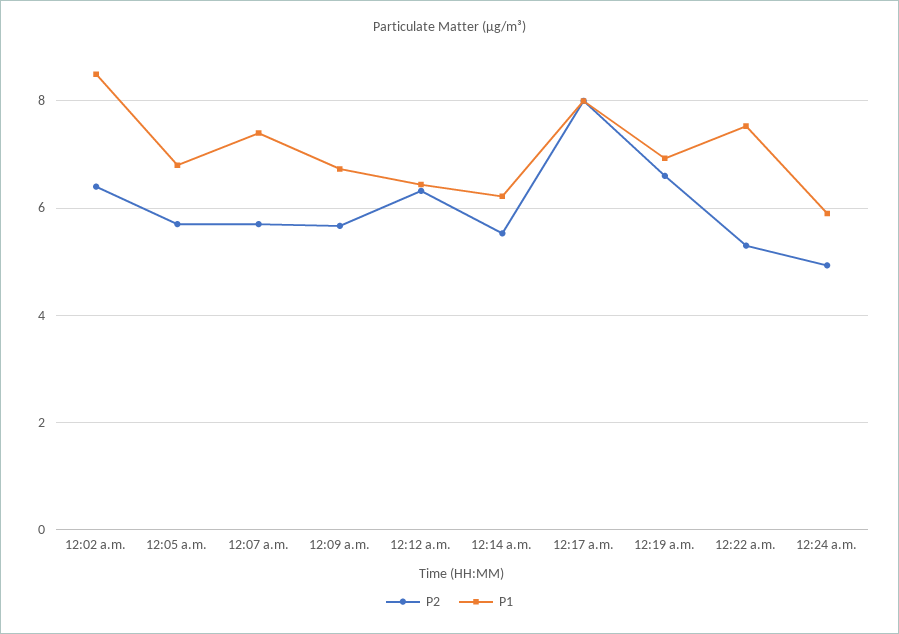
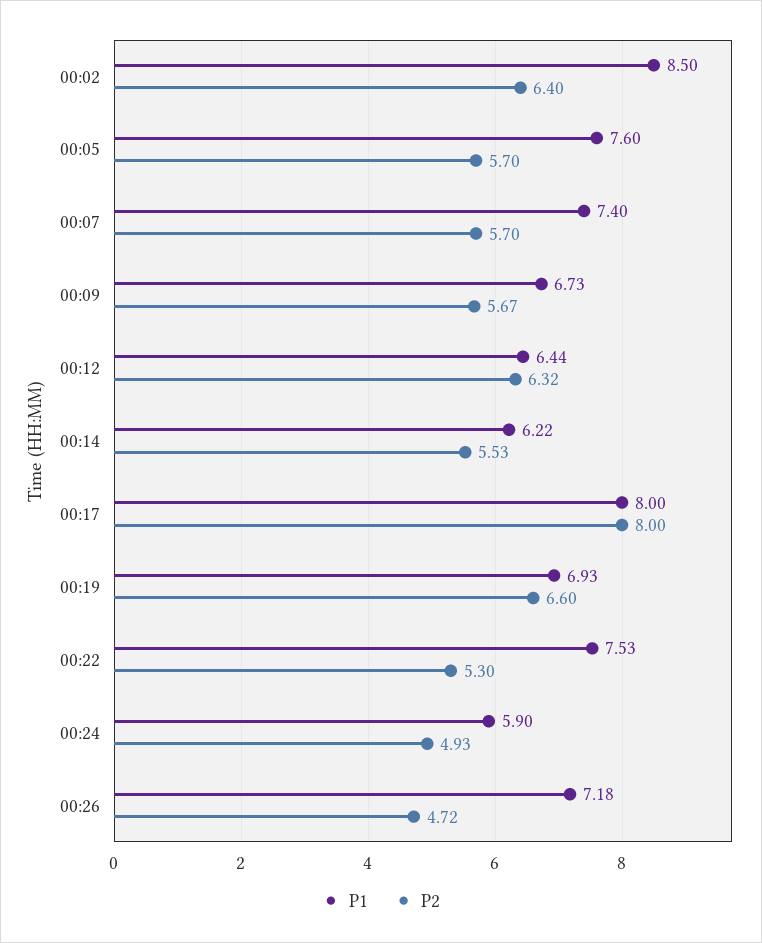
P1, 12:05 a.m.: 6.8 -> 7.6
P1, 00:26: none -> 7.18
P2, 00:26: none -> 4.72

